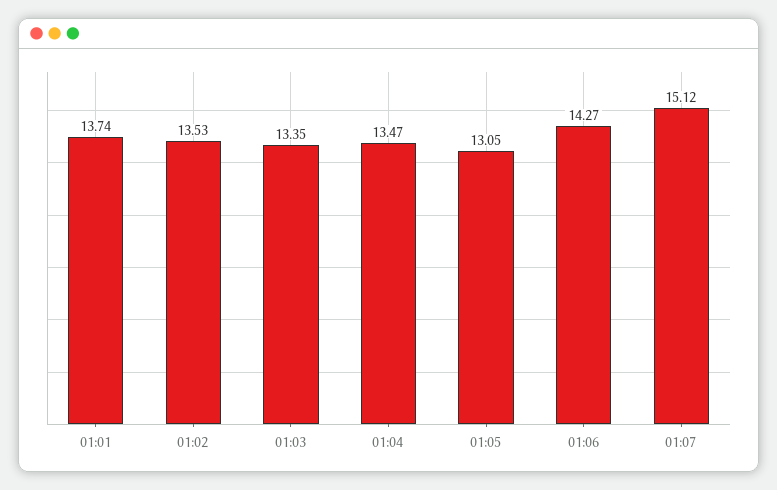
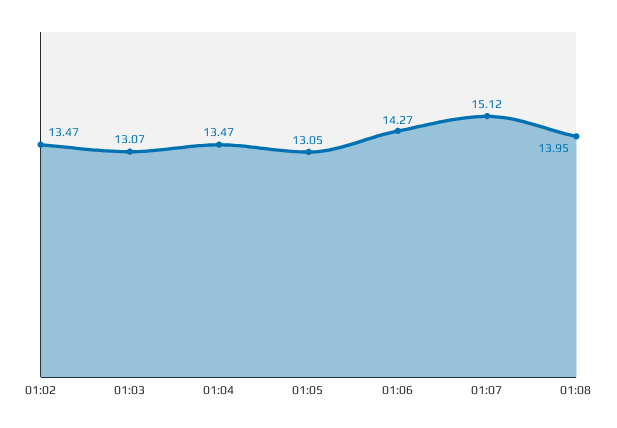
01:01: 13.74 -> none
01:02: 13.53 -> 13.47
01:03: 13.35 -> 13.07
01:08: none -> 13.95

